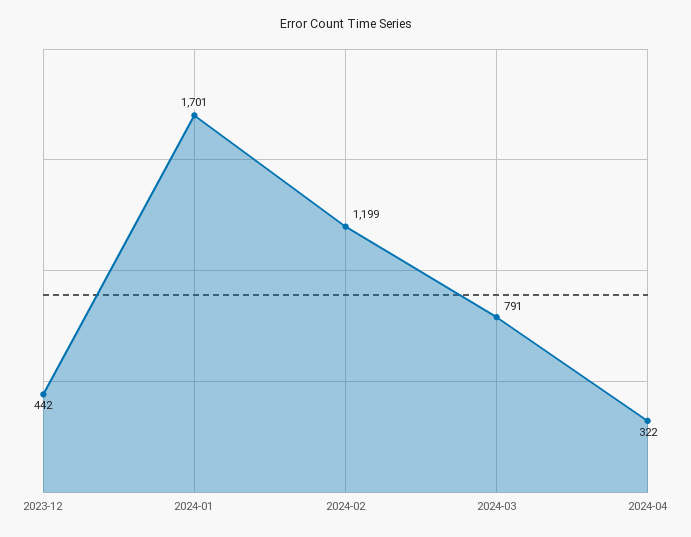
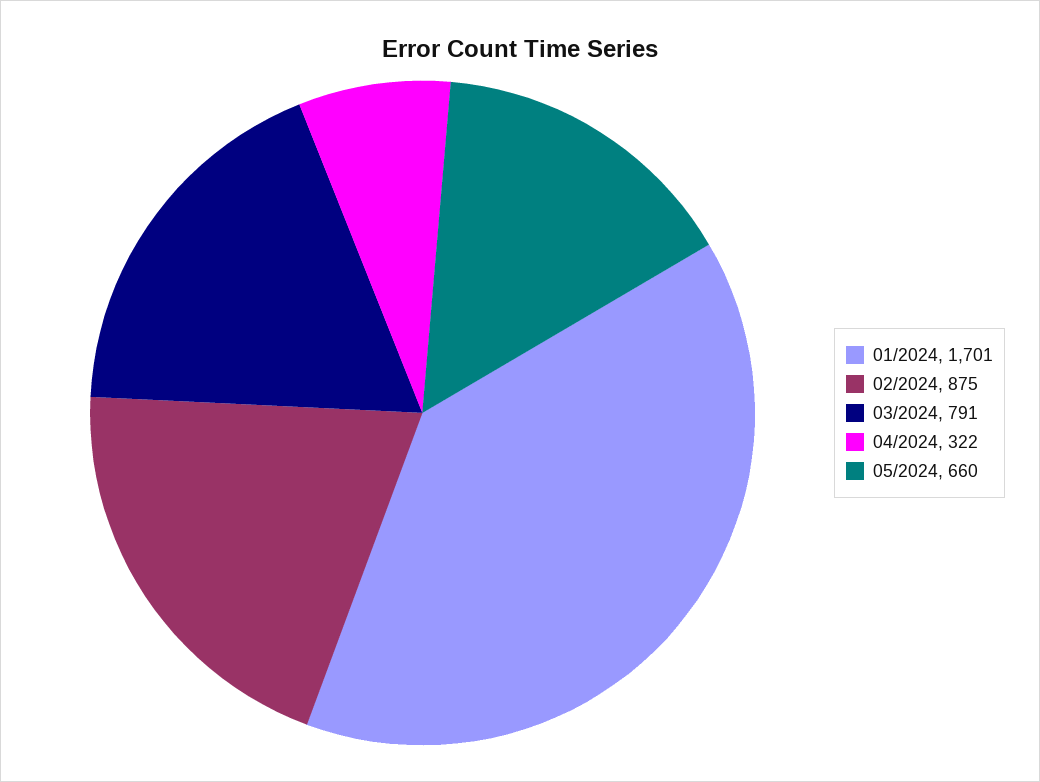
2023-12: 442 -> none
2024-02: 1199 -> 875
05/2024: none -> 660

